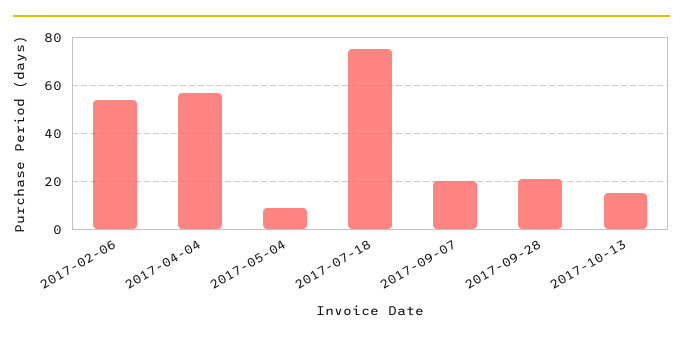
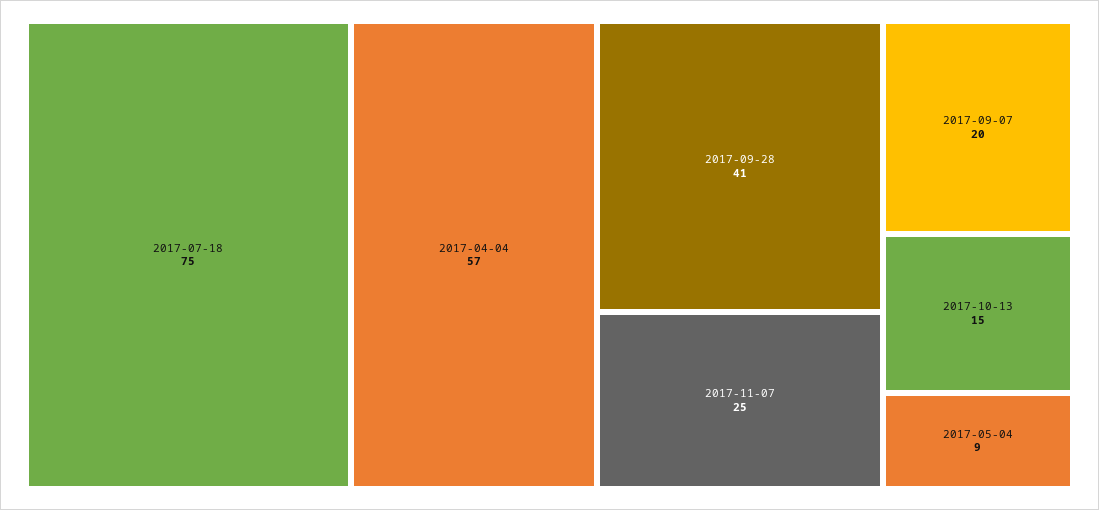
2017-02-06: 55 -> none
2017-09-28: 20 -> 41
2017-11-07: none -> 25

